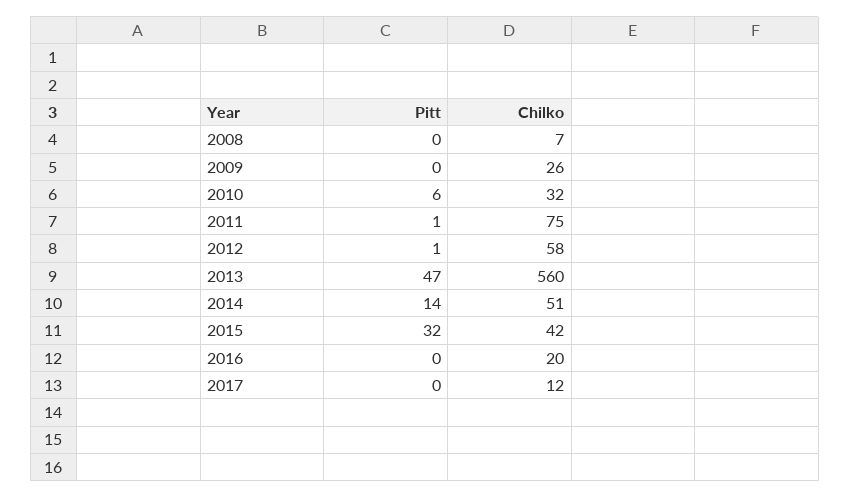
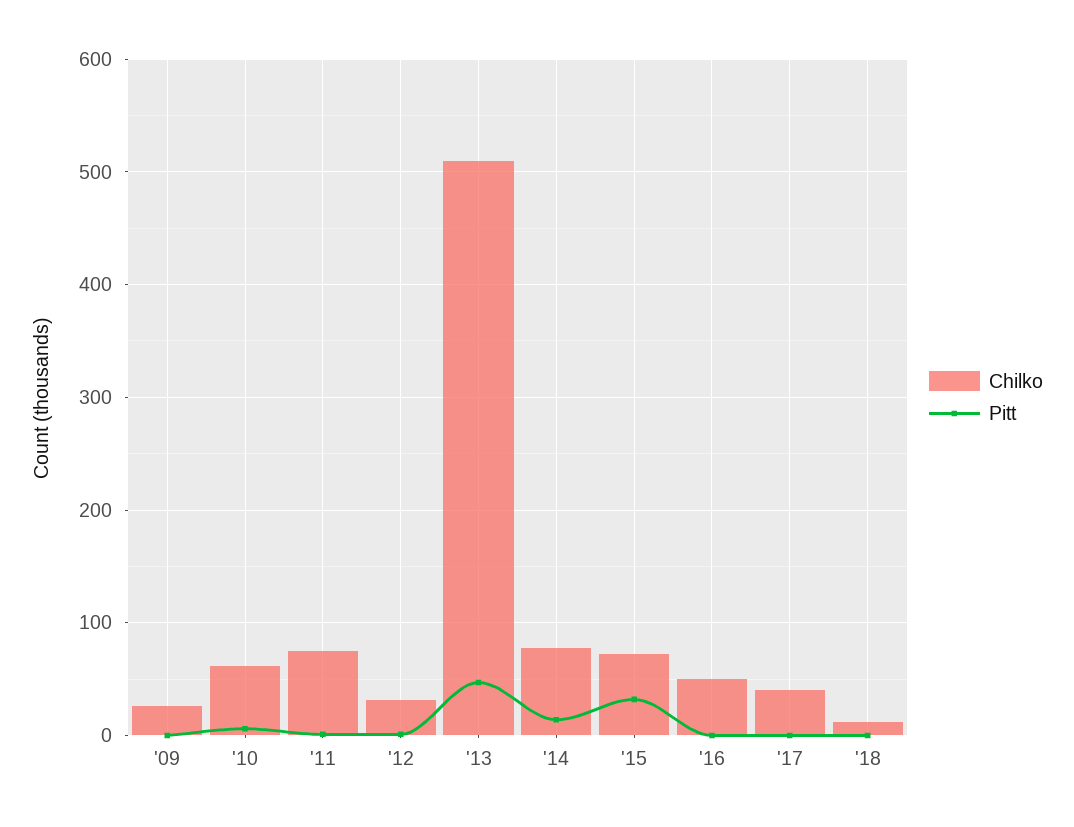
Pitt, 2008: 0 -> none
Chilko, 2008: 7 -> none
Chilko, 2010: 32 -> 60
Chilko, 2012: 58 -> 30
Chilko, 2013: 560 -> 510
Chilko, 2014: 51 -> 80
Chilko, 2015: 42 -> 70
Chilko, 2016: 20 -> 50
Chilko, 2017: 12 -> 40
Chilko, '18: none -> 10
Pitt, '18: none -> 0

